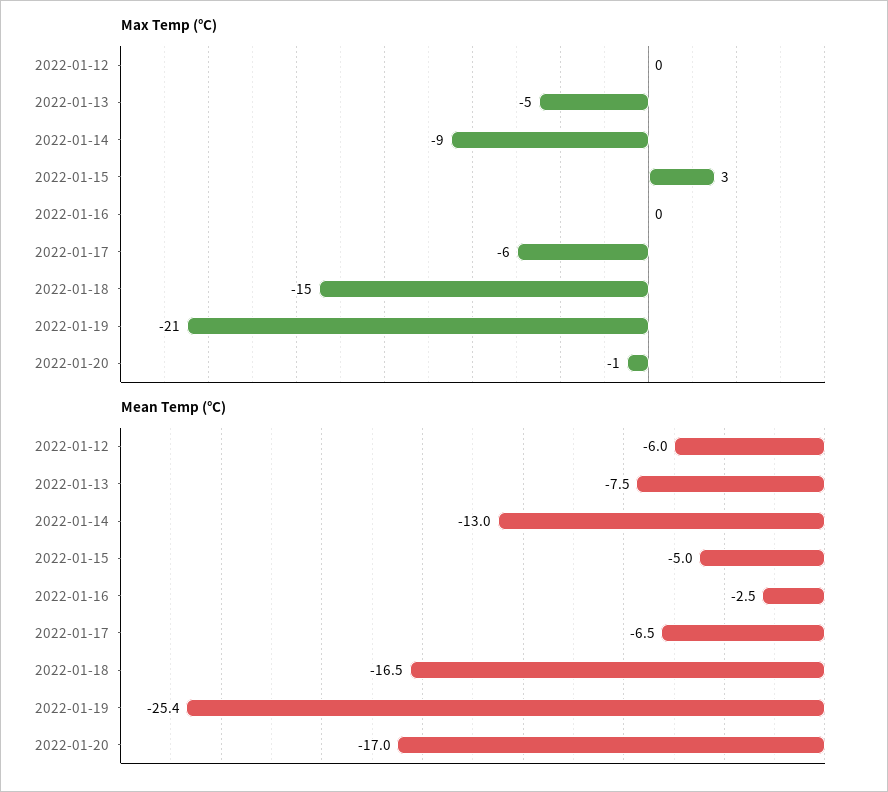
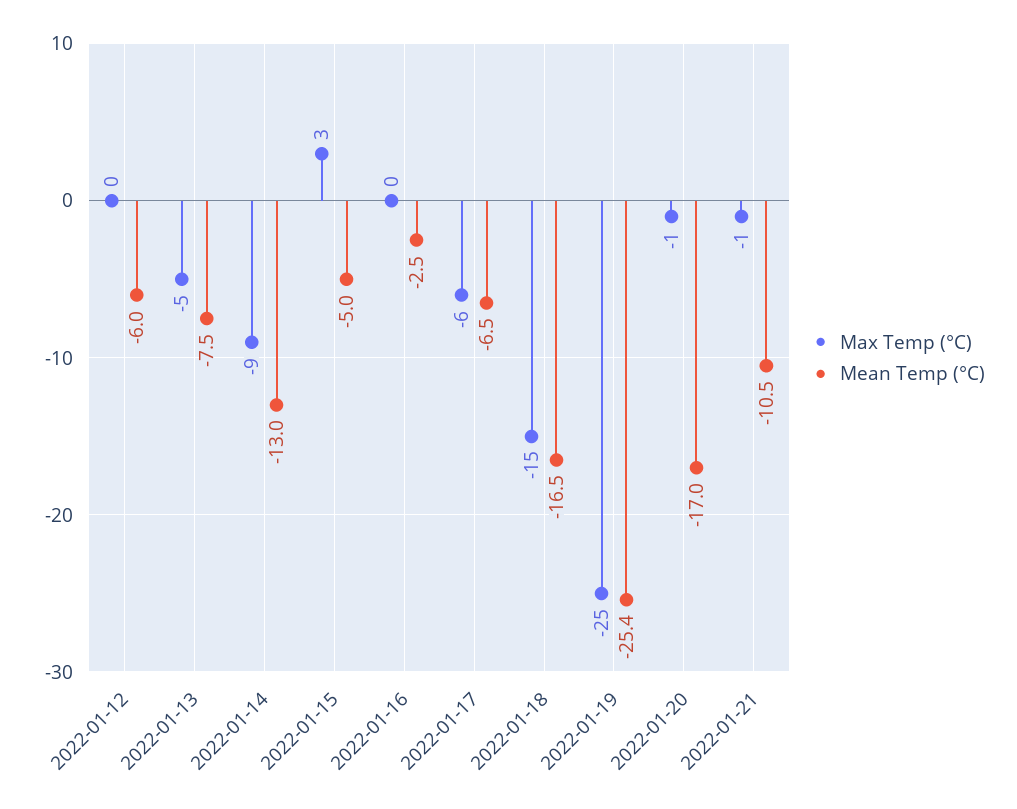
Max Temp (°C), 2022-01-19: -21 -> -25
Max Temp (°C), 2022-01-21: none -> -1
Mean Temp (°C), 2022-01-21: none -> -10.5

